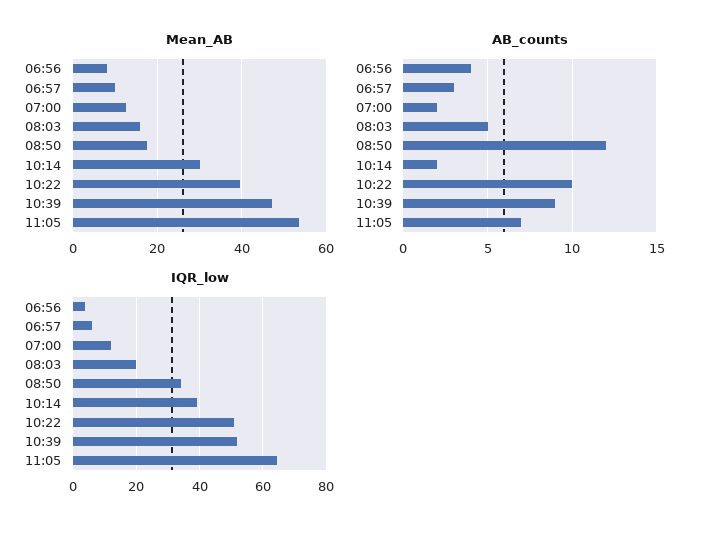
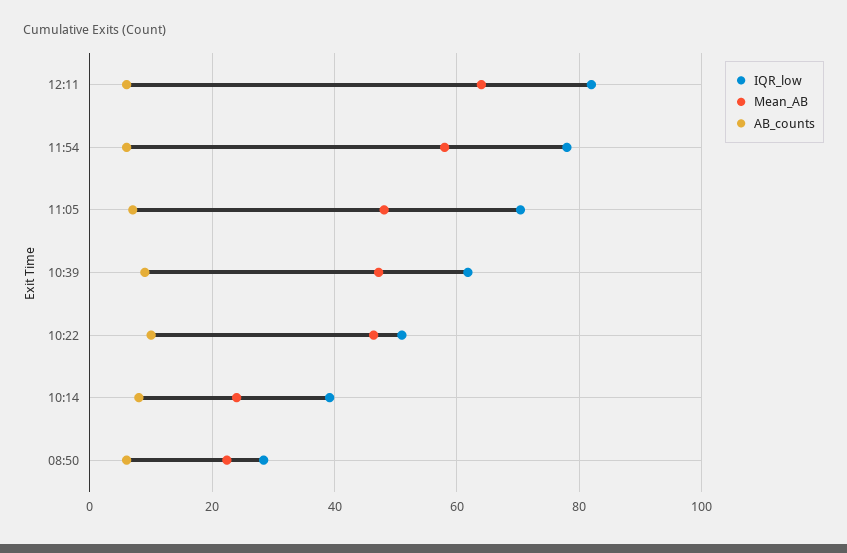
Mean_AB, 06:56: 8 -> none
Mean_AB, 06:57: 10 -> none
Mean_AB, 07:00: 12 -> none
Mean_AB, 08:03: 16 -> none
Mean_AB, 08:50: 18 -> 22
Mean_AB, 10:14: 30 -> 24
Mean_AB, 10:22: 40 -> 46
Mean_AB, 11:05: 54 -> 48
AB_counts, 06:56: 4 -> none
AB_counts, 06:57: 3 -> none
AB_counts, 07:00: 2 -> none
AB_counts, 08:03: 5 -> none
AB_counts, 08:50: 12 -> 6
AB_counts, 10:14: 2 -> 8
IQR_low, 06:56: 4 -> none
IQR_low, 06:57: 6 -> none
IQR_low, 07:00: 12 -> none
IQR_low, 08:03: 20 -> none
IQR_low, 08:50: 34 -> 28
IQR_low, 10:39: 52 -> 62
IQR_low, 11:05: 64 -> 70
IQR_low, 12:11: none -> 82
Mean_AB, 12:11: none -> 64
AB_counts, 12:11: none -> 6
IQR_low, 11:54: none -> 78
Mean_AB, 11:54: none -> 58
AB_counts, 11:54: none -> 6

